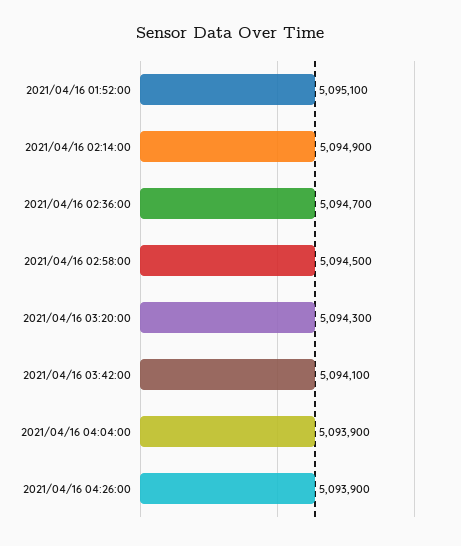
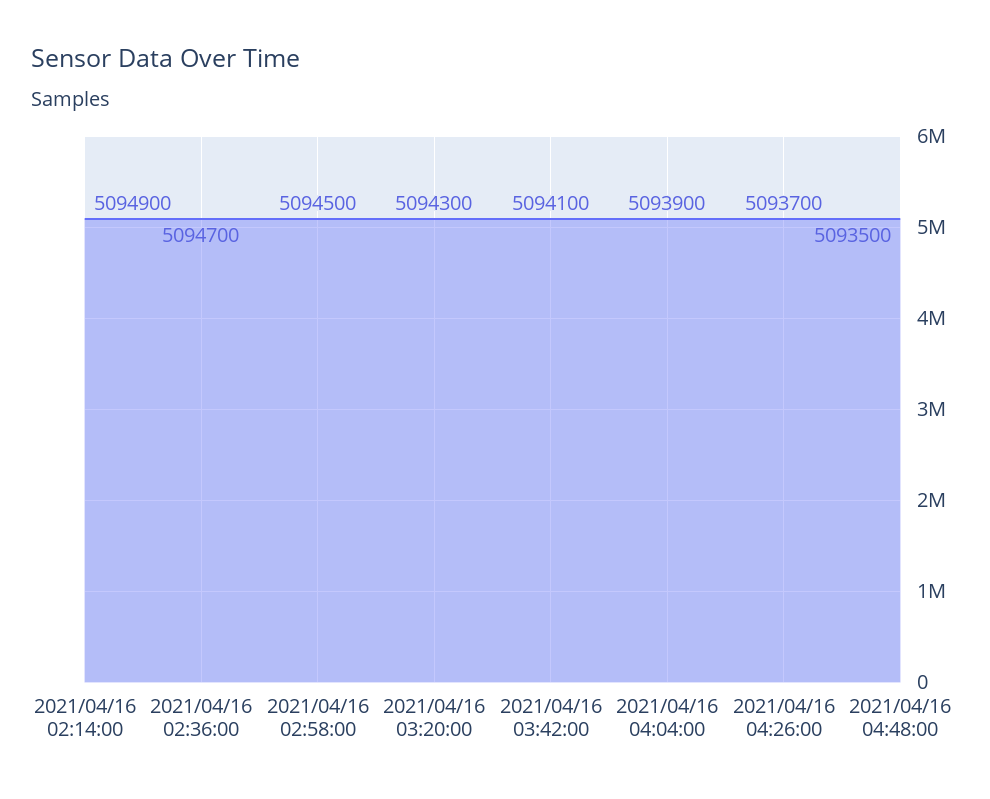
2021/04/16 01:52:00: 5095100 -> none
2021/04/16 04:26:00: 5093900 -> 5093700
2021/04/16 04:48:00: none -> 5093500

